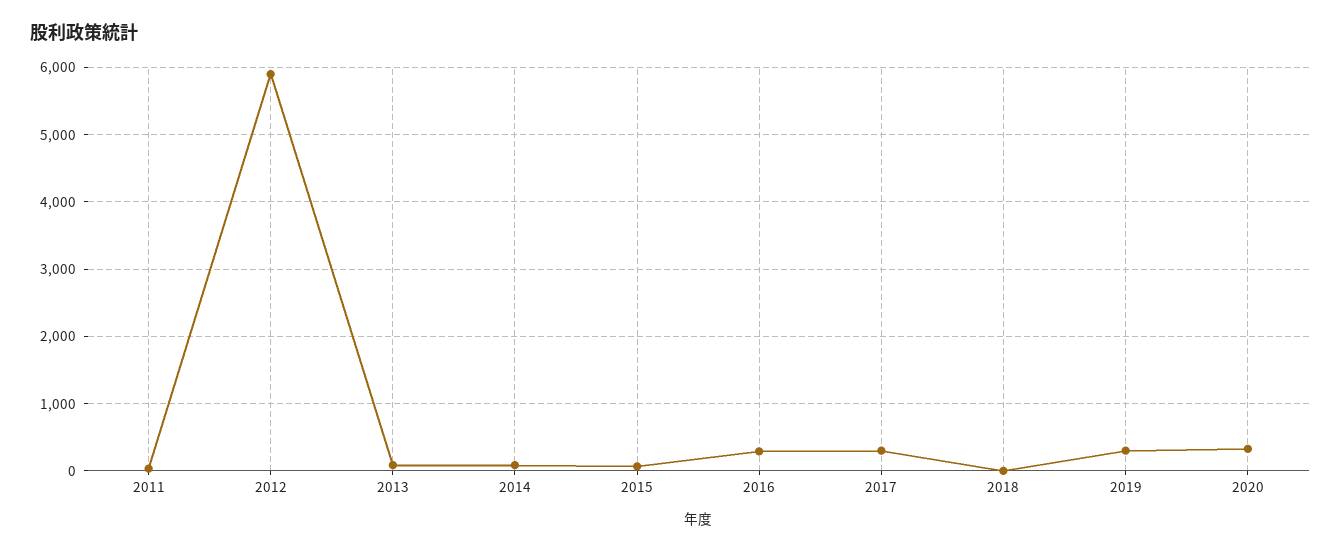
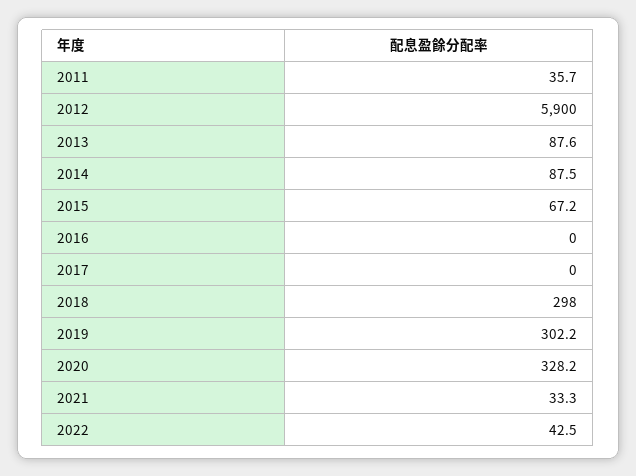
2016: 300 -> 0
2017: 300 -> 0
2018: 0 -> 298
2021: none -> 33.3
2022: none -> 42.5

